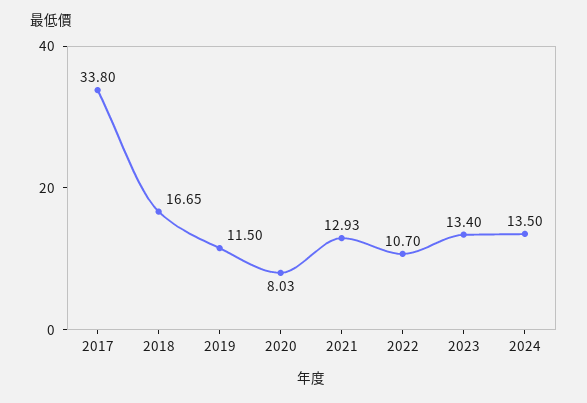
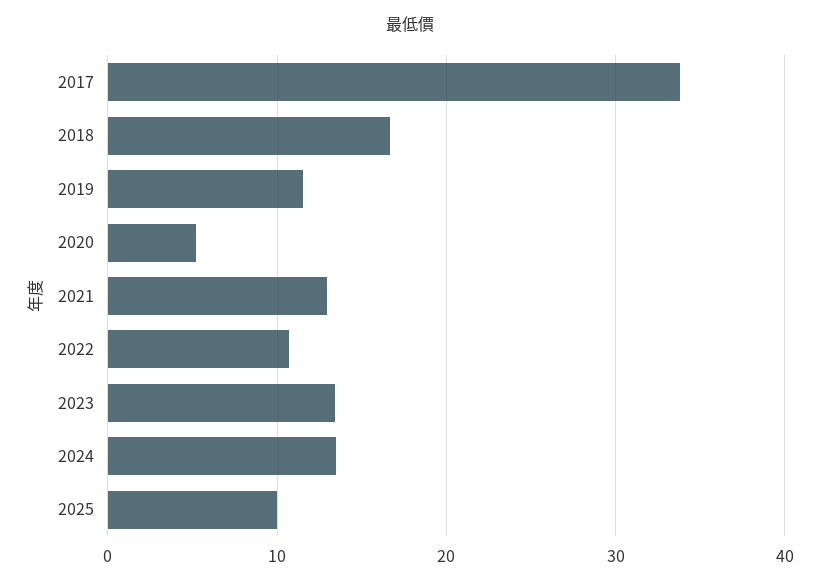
2020: 8.03 -> 5
2025: none -> 10

